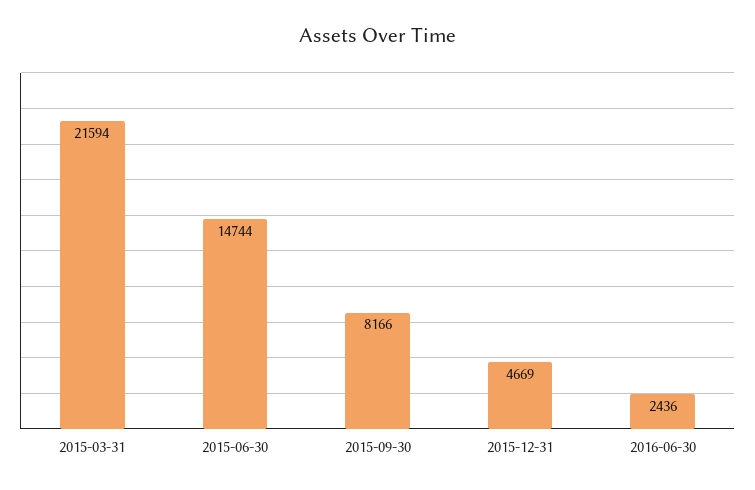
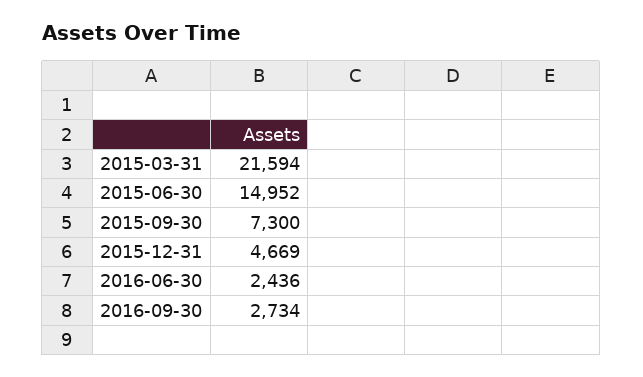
2015-06-30: 14744 -> 14952
2015-09-30: 8166 -> 7300
2016-09-30: none -> 2734

